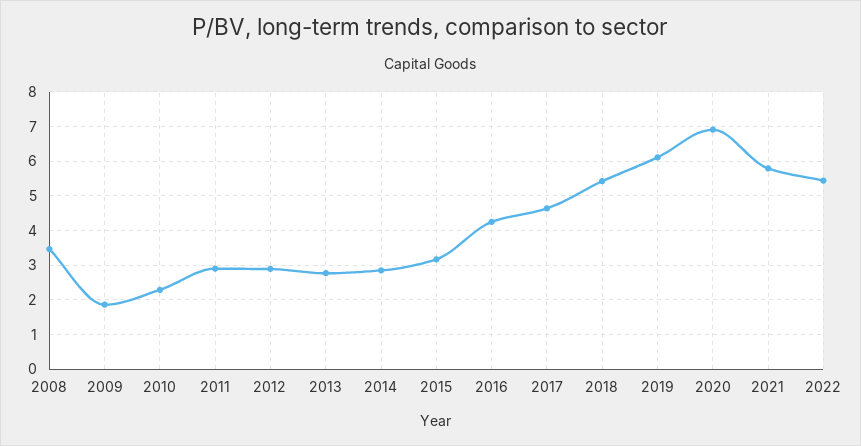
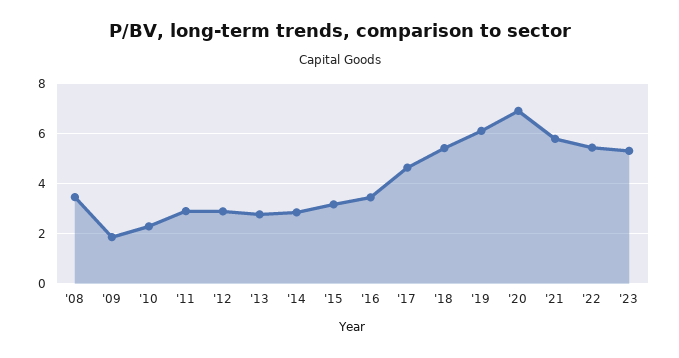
2016: 4.2 -> 3.5
'23: none -> 5.25

